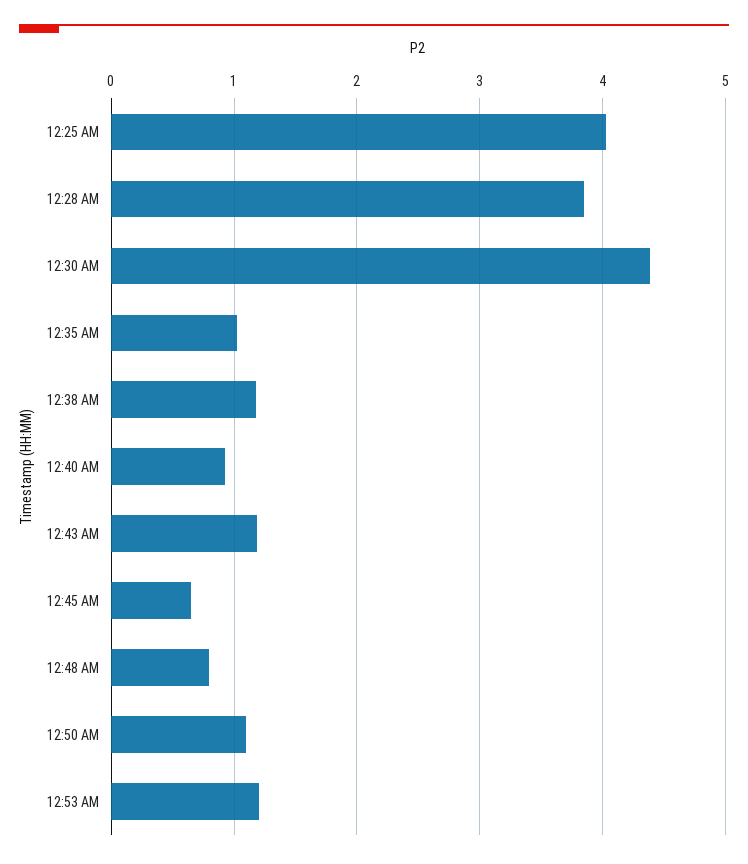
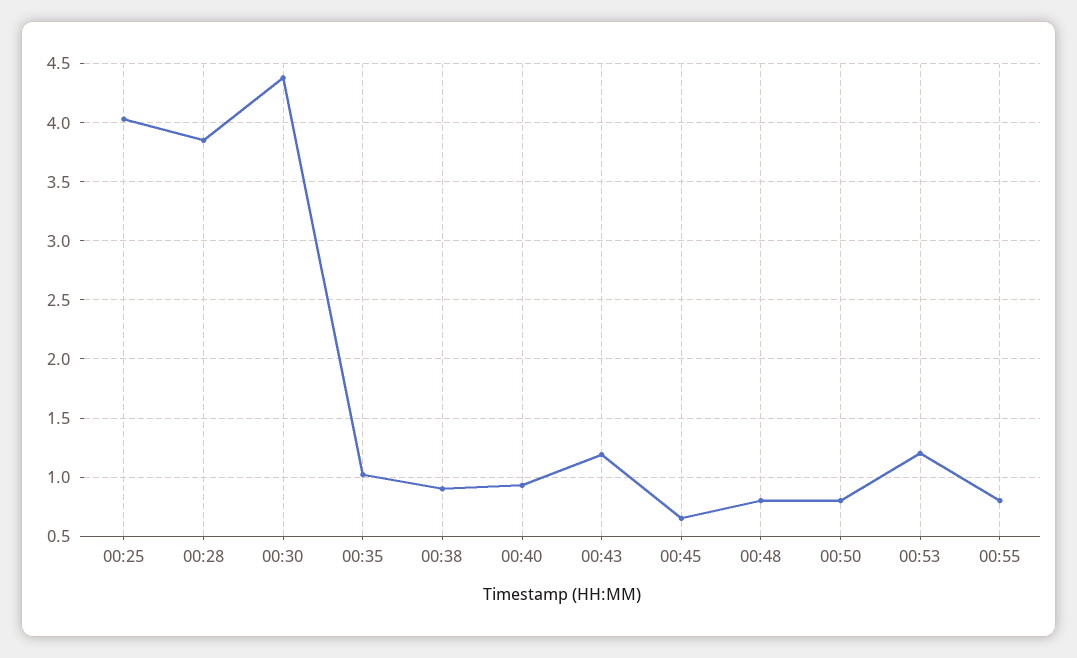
12:38 AM: 1.2 -> 0.9
12:50 AM: 1.1 -> 0.8
00:55: none -> 0.8

